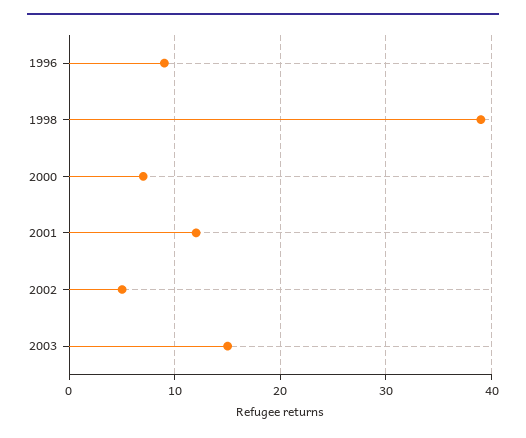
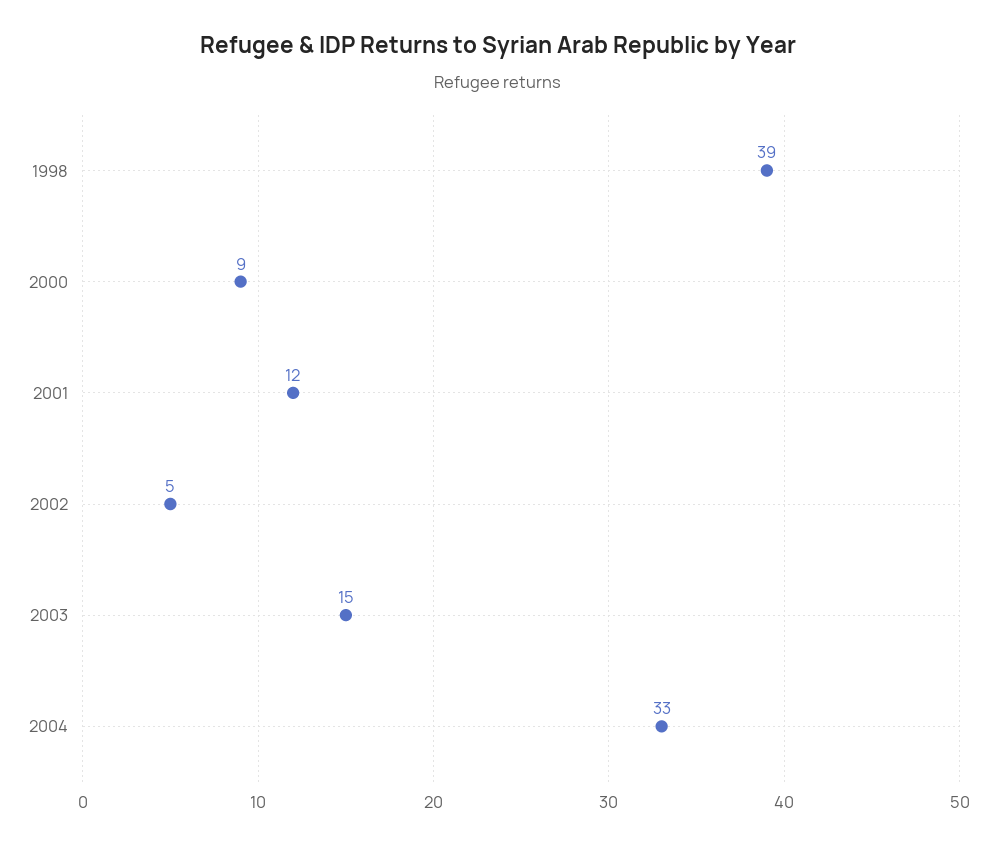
1996: 9 -> none
2000: 7 -> 9
2004: none -> 33

